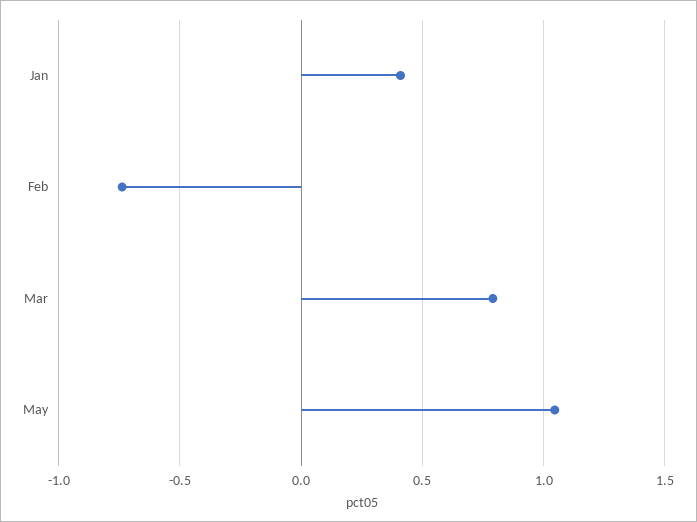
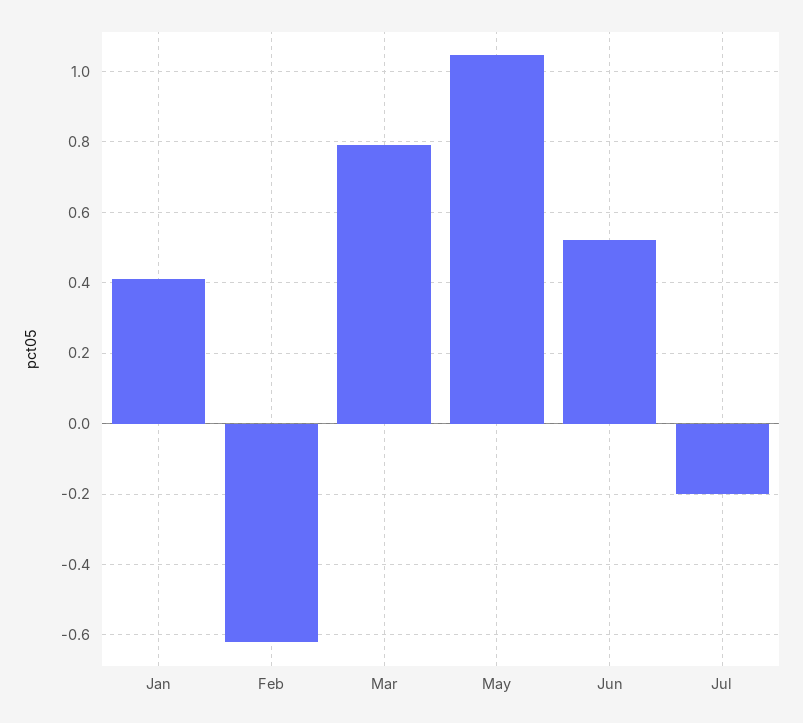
Feb: -0.75 -> -0.62
Jun: none -> 0.52
Jul: none -> -0.2

